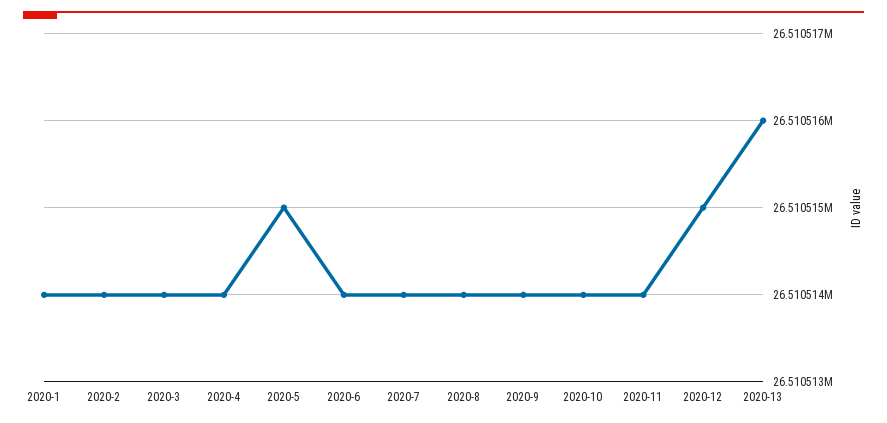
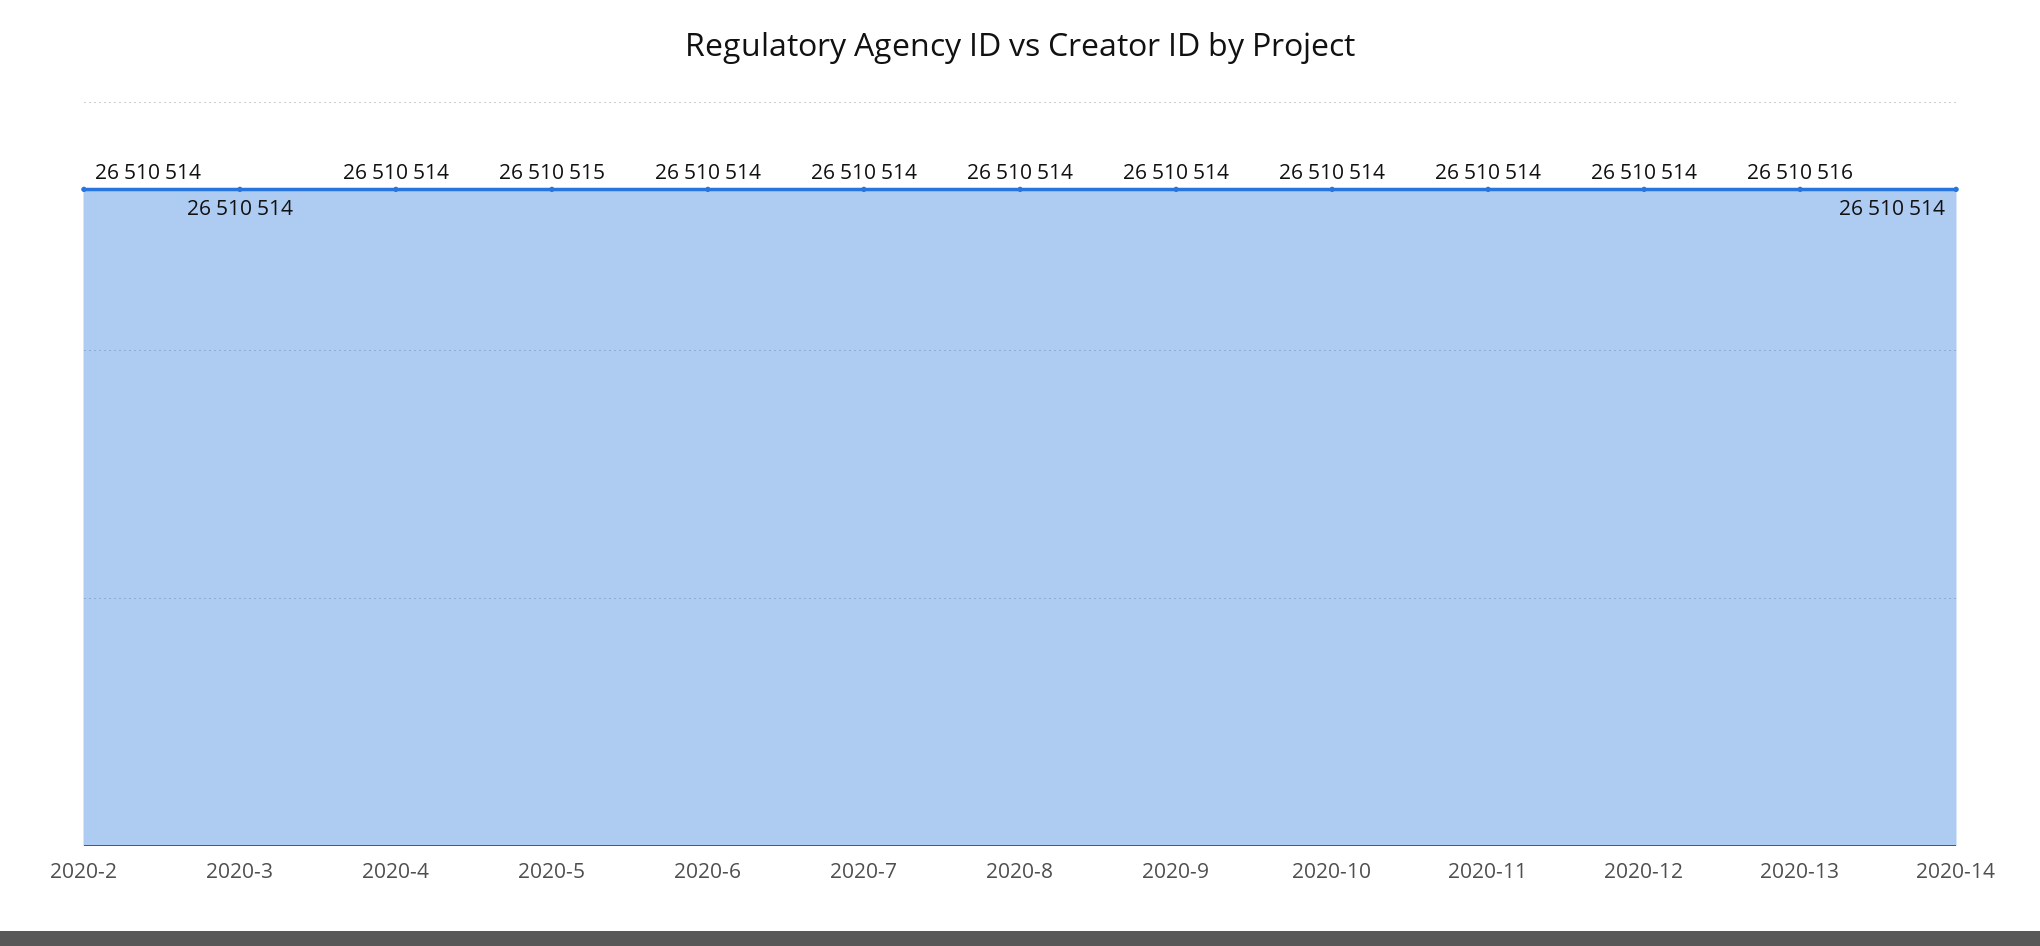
2020-1: 26510514 -> none
2020-12: 26510515 -> 26510514
2020-14: none -> 26510514

